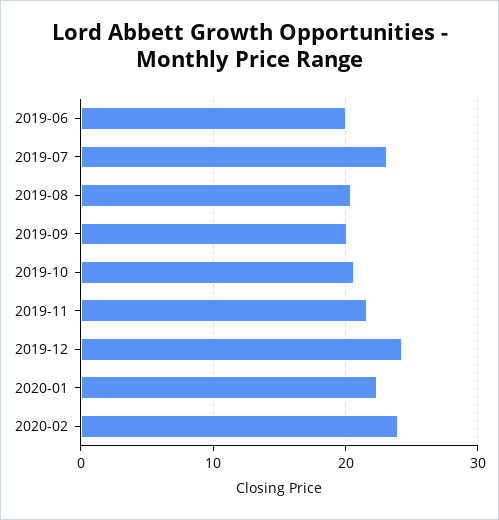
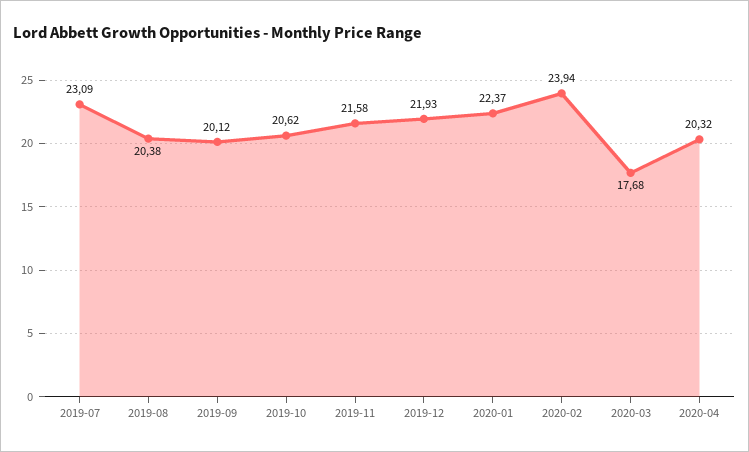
2019-06: 20 -> none
2019-12: 24 -> 21.93
2020-03: none -> 17.68
2020-04: none -> 20.32

